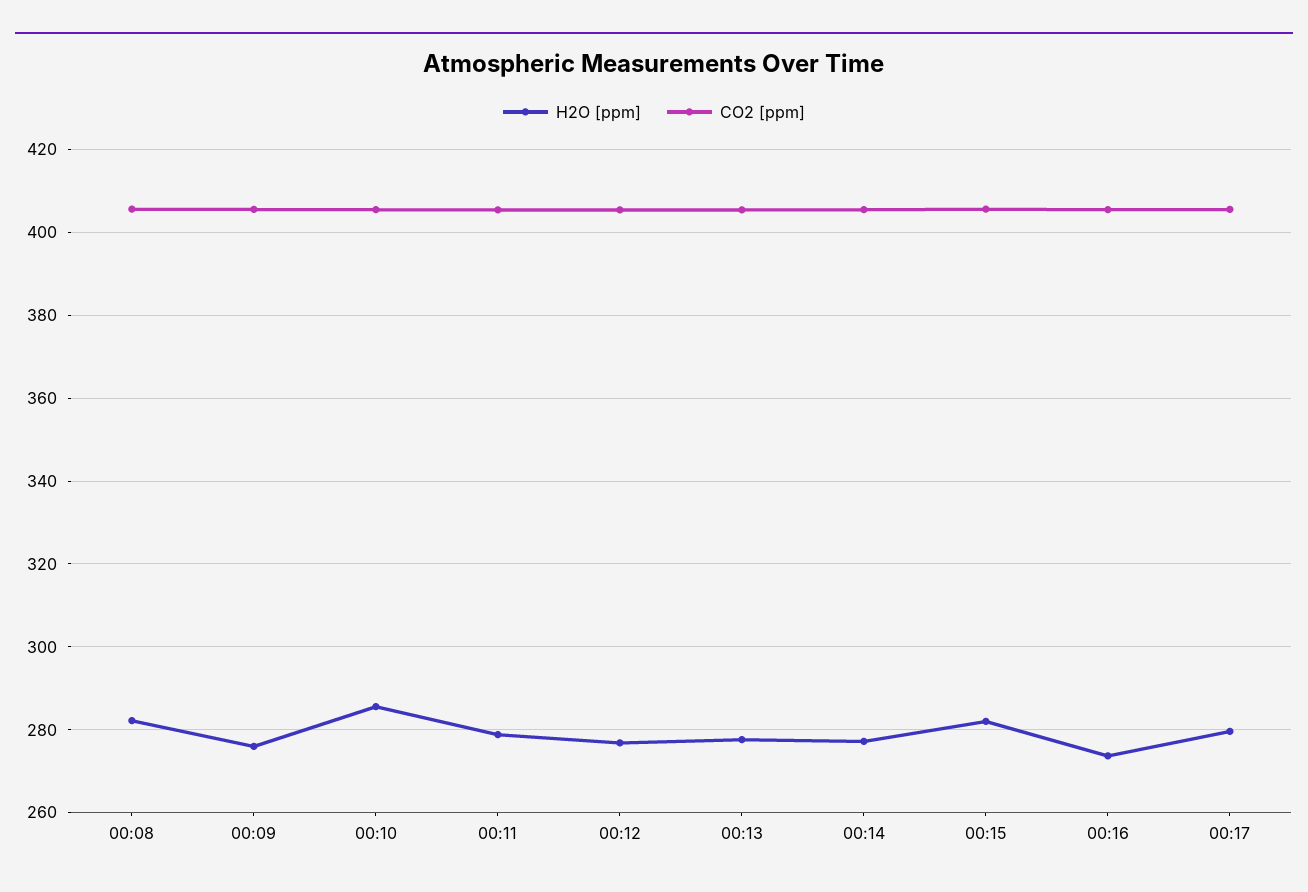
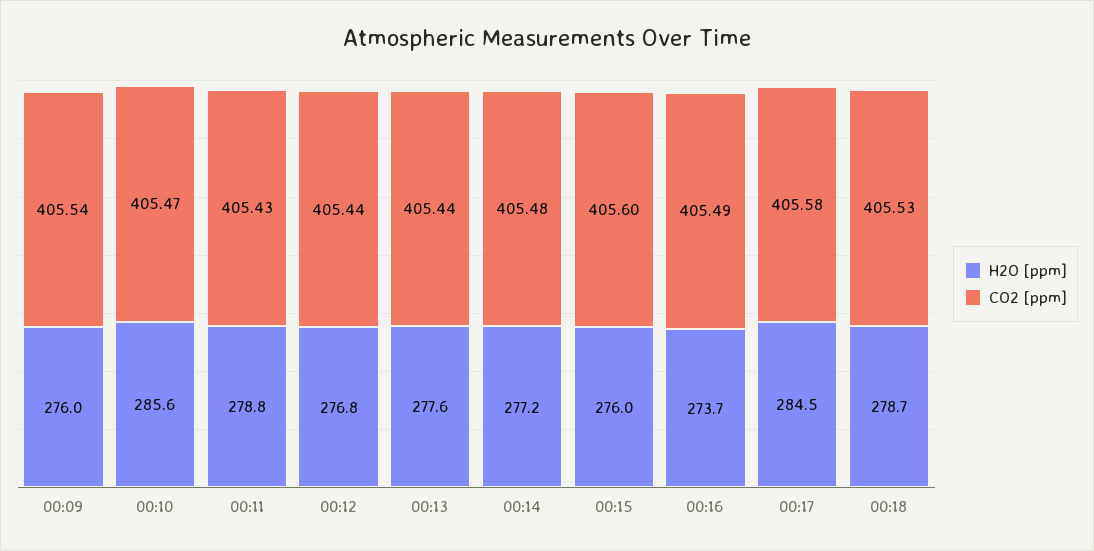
H2O [ppm], 00:08: 282 -> none
CO2 [ppm], 00:08: 406 -> none
H2O [ppm], 00:15: 282 -> 276
H2O [ppm], 00:17: 280 -> 284.5
H2O [ppm], 00:18: none -> 278.7
CO2 [ppm], 00:18: none -> 405.53

